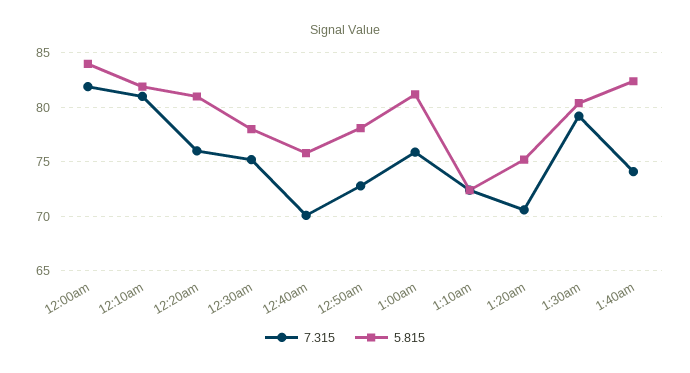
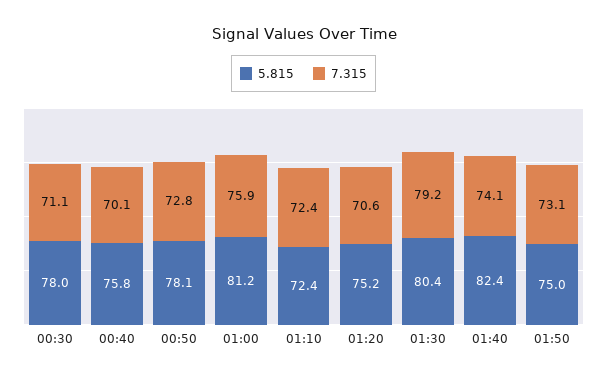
7.315, 12:00am: 82 -> none
5.815, 12:00am: 84 -> none
7.315, 12:10am: 81 -> none
5.815, 12:10am: 82 -> none
7.315, 12:20am: 76 -> none
5.815, 12:20am: 81 -> none
7.315, 12:30am: 75 -> 71.1
5.815, 01:50: none -> 75
7.315, 01:50: none -> 73.1

